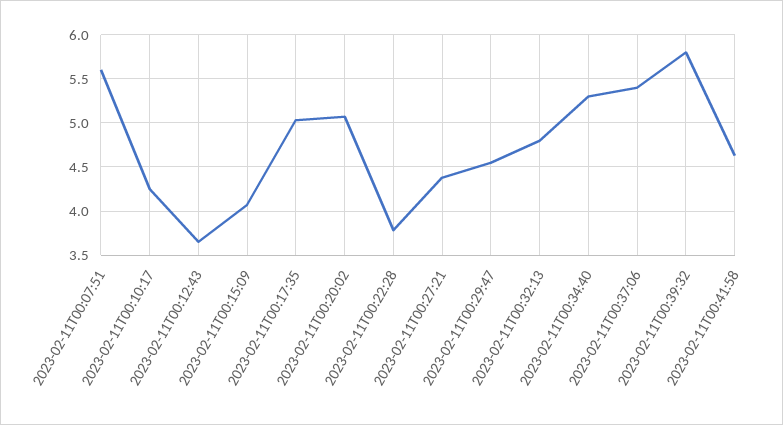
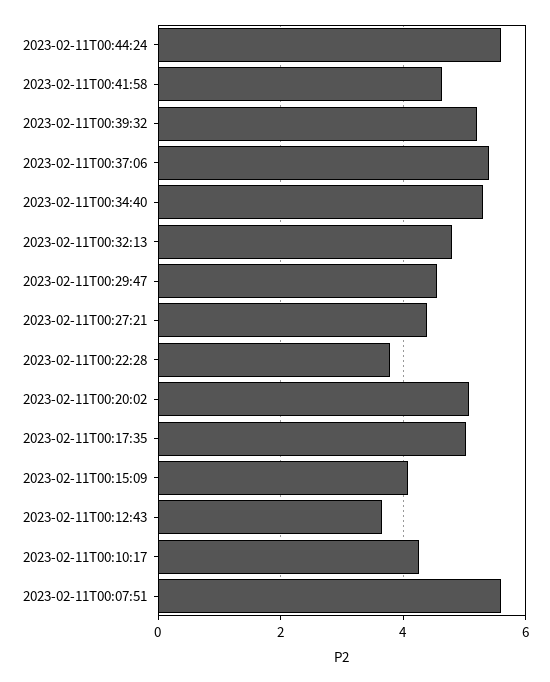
2023-02-11T00:39:32: 5.8 -> 5.2
2023-02-11T00:44:24: none -> 5.6

